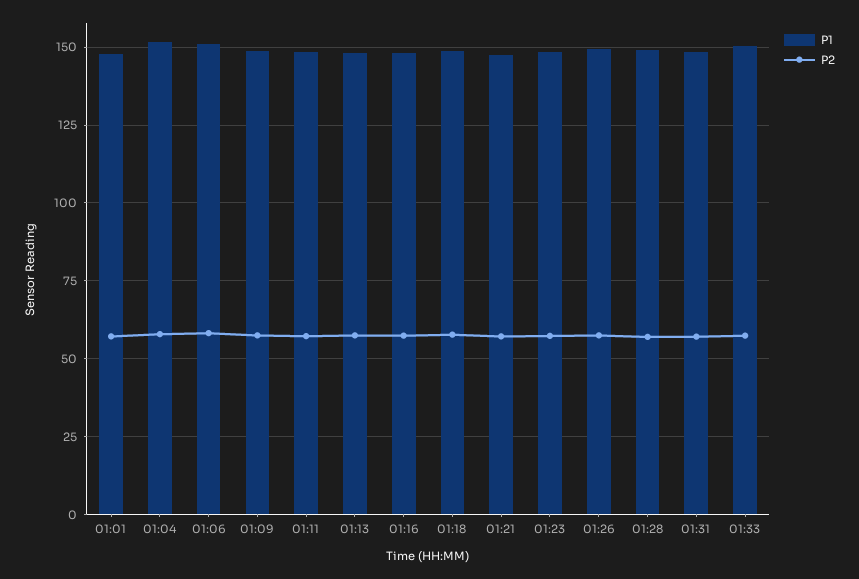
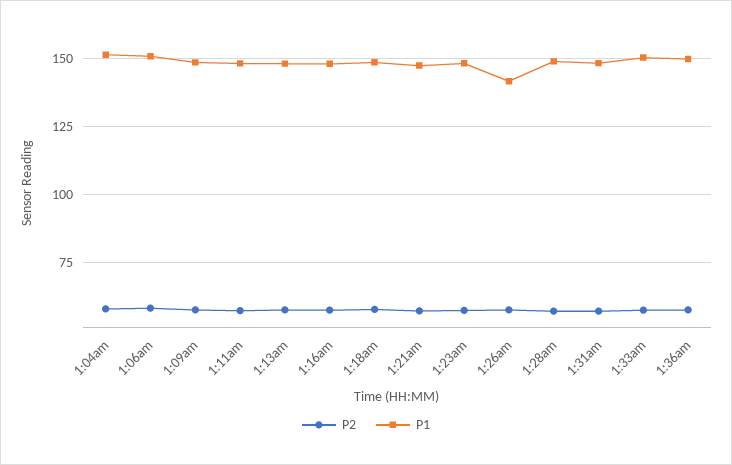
P1, 01:01: 147.5 -> none
P2, 01:01: 57.5 -> none
P1, 01:26: 150 -> 142.5
P2, 1:36am: none -> 57.5
P1, 1:36am: none -> 150

